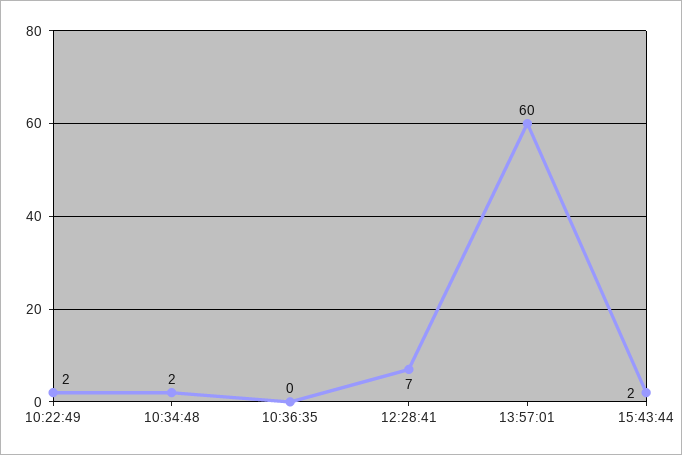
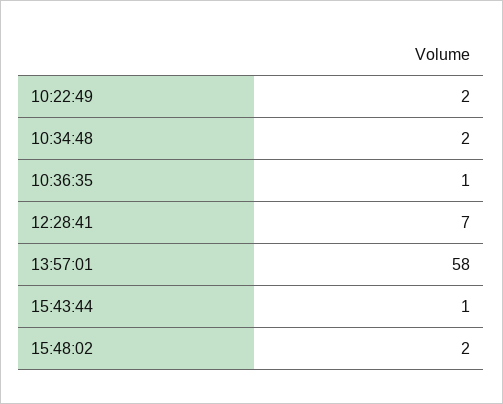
10:36:35: 0 -> 1
13:57:01: 60 -> 58
15:43:44: 2 -> 1
15:48:02: none -> 2

